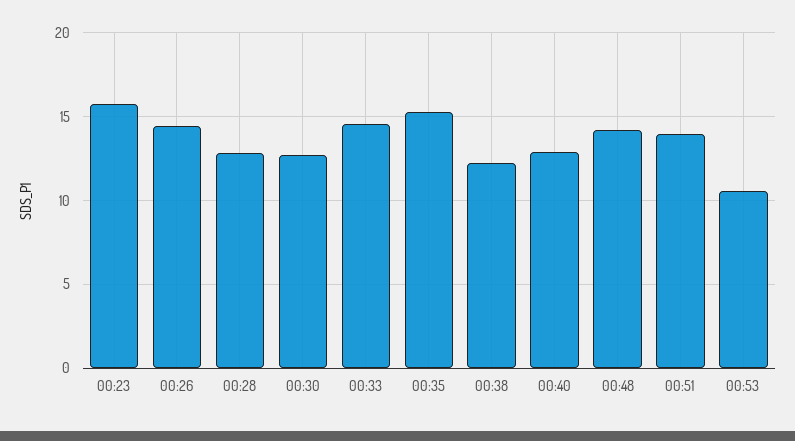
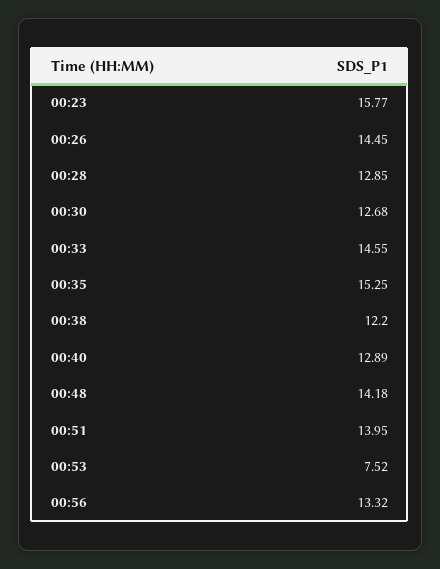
00:53: 10.5 -> 7.52
00:56: none -> 13.32

